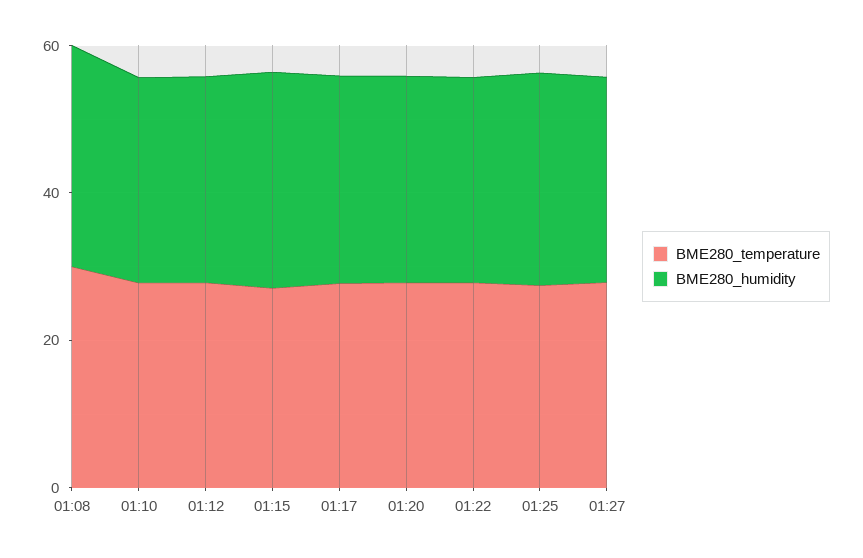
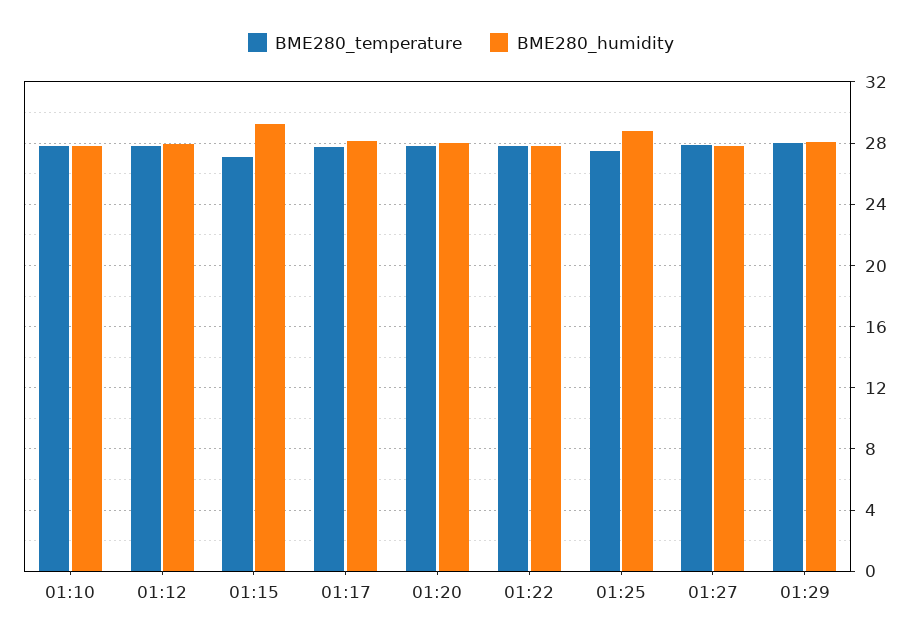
BME280_temperature, 01:08: 30 -> none
BME280_humidity, 01:08: 30 -> none
BME280_temperature, 01:29: none -> 28
BME280_humidity, 01:29: none -> 28

